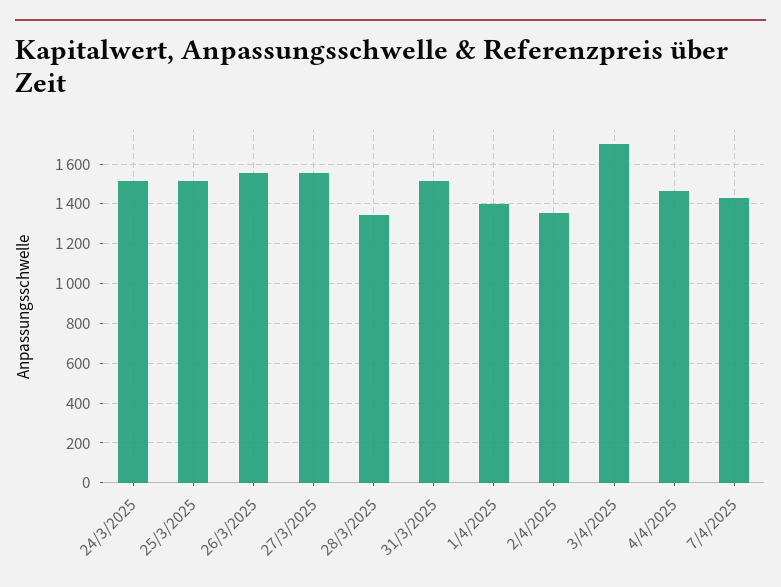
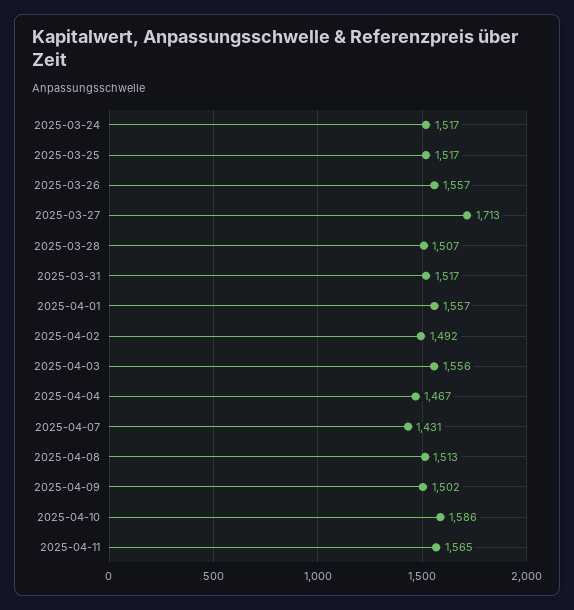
27/3/2025: 1550 -> 1713
28/3/2025: 1350 -> 1507
1/4/2025: 1400 -> 1557
2/4/2025: 1350 -> 1492
3/4/2025: 1700 -> 1556
2025-04-08: none -> 1513
2025-04-09: none -> 1502
2025-04-10: none -> 1586
2025-04-11: none -> 1565

